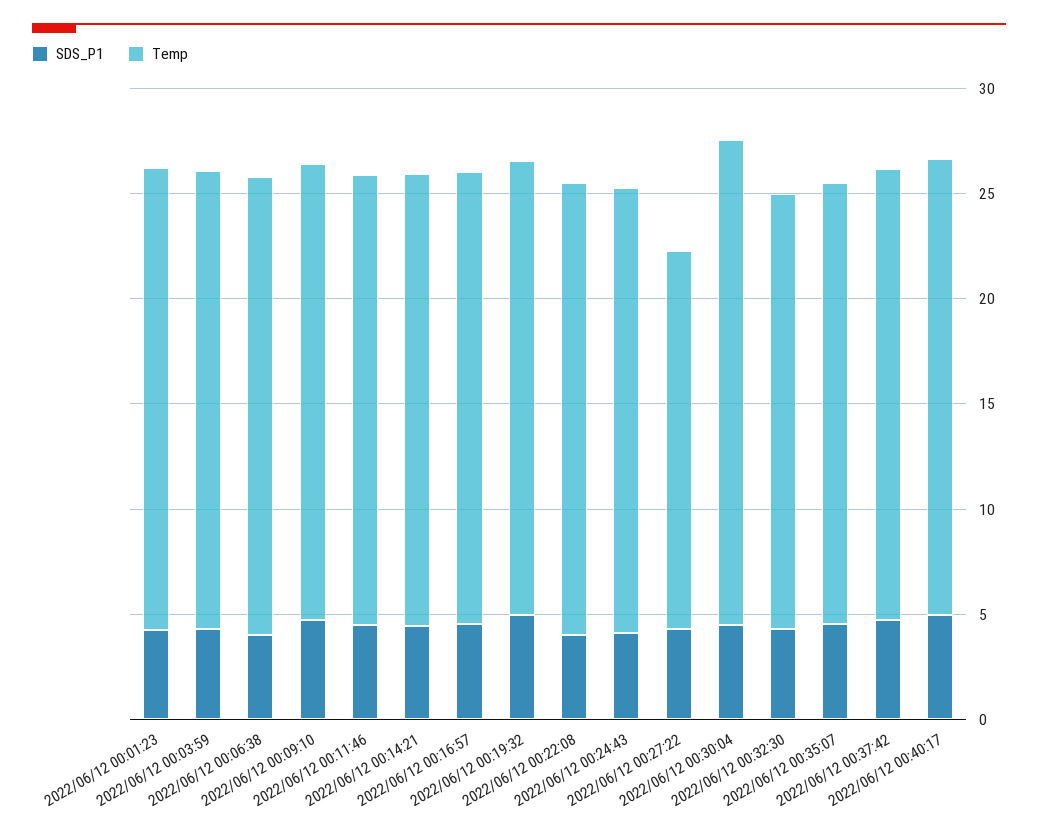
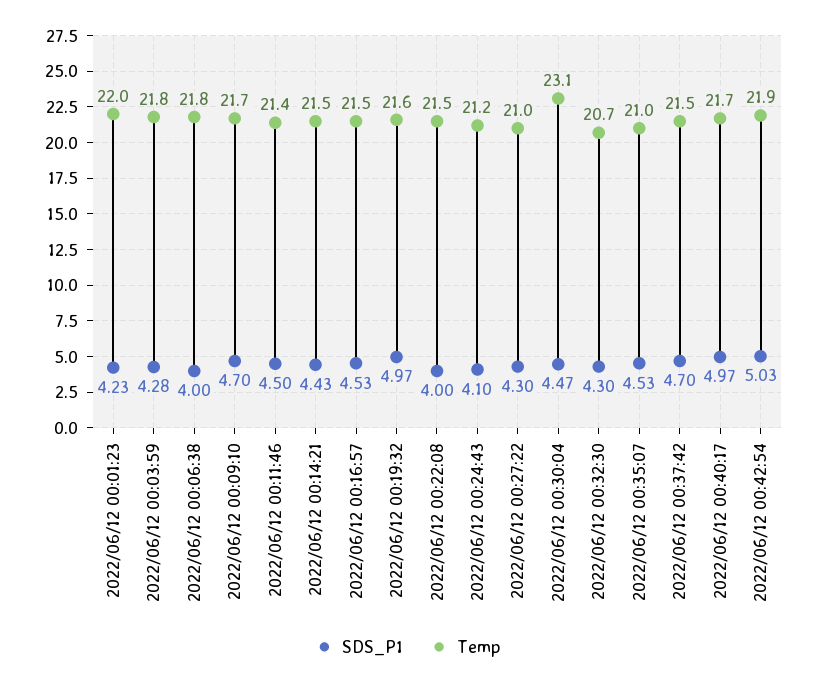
Temp, 2022/06/12 00:27:22: 18 -> 21
SDS_P1, 2022/06/12 00:42:54: none -> 5.03
Temp, 2022/06/12 00:42:54: none -> 21.9

